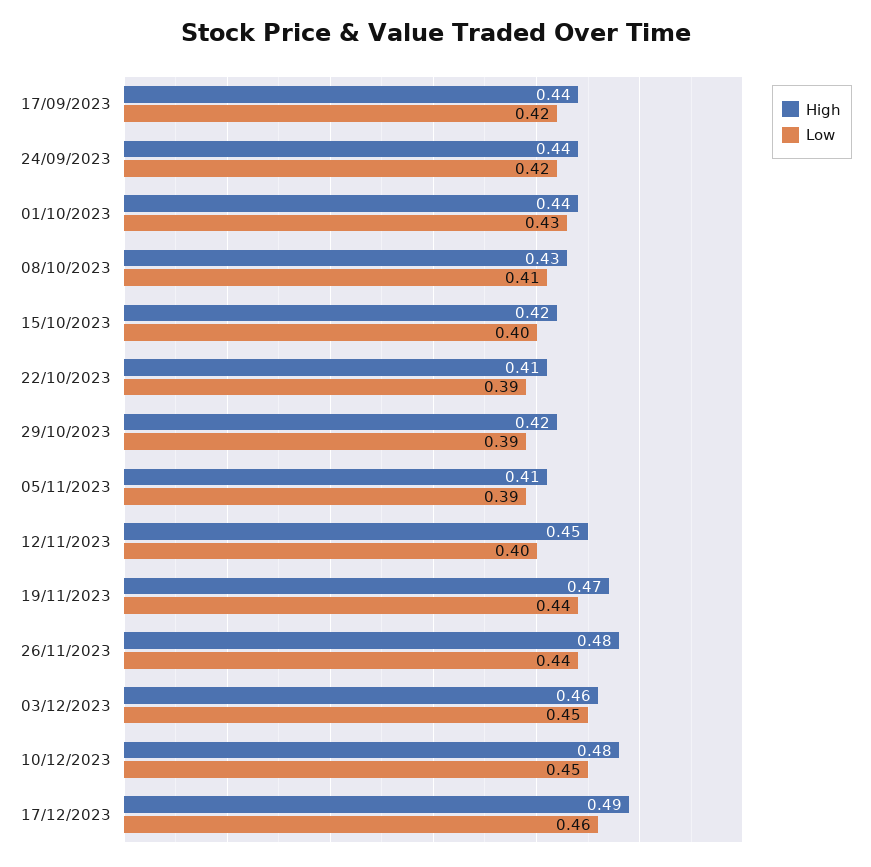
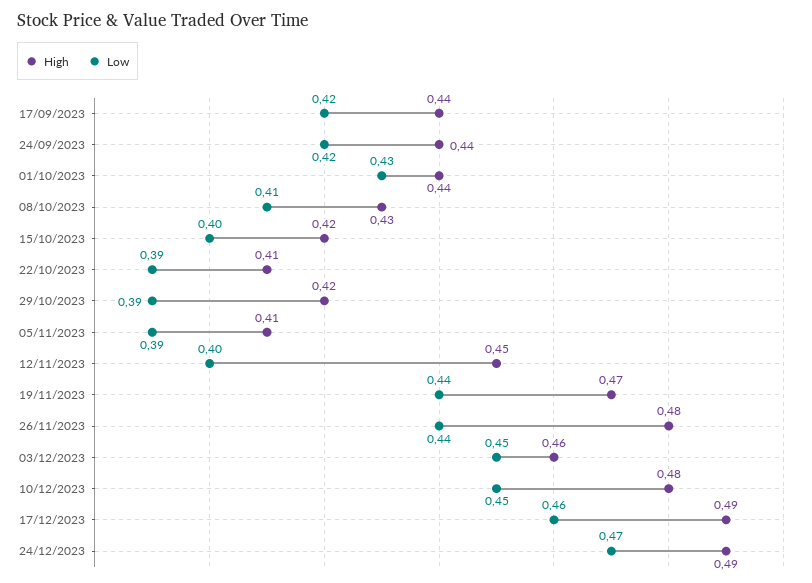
High, 24/12/2023: none -> 0.49
Low, 24/12/2023: none -> 0.47

